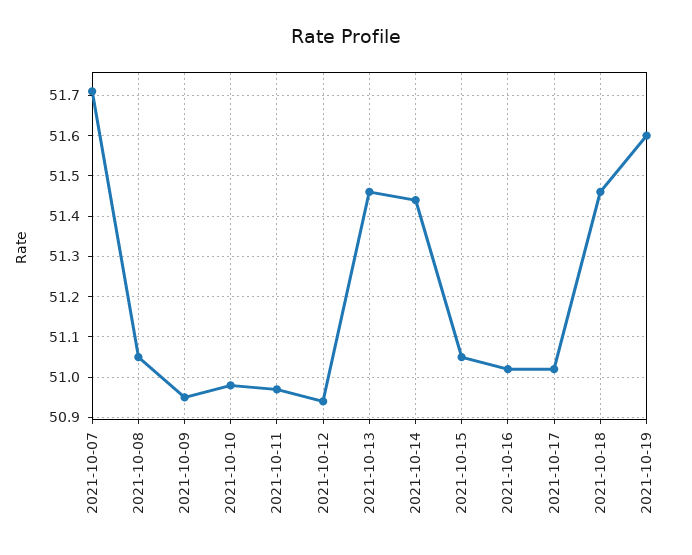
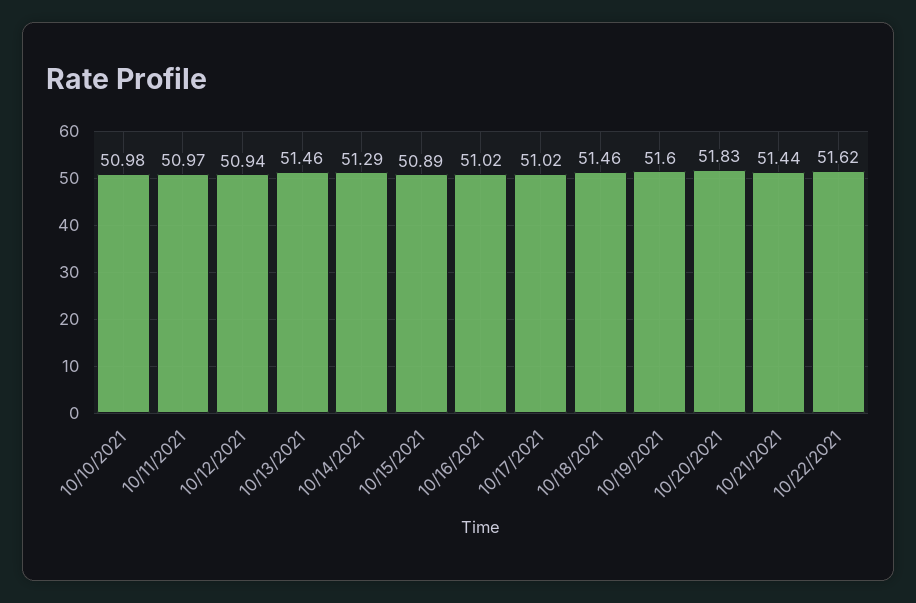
2021-10-07: 51.7 -> none
2021-10-08: 51.05 -> none
2021-10-09: 50.95 -> none
2021-10-14: 51.45 -> 51.29
2021-10-15: 51.05 -> 50.89
10/20/2021: none -> 51.83
10/21/2021: none -> 51.44
10/22/2021: none -> 51.62

